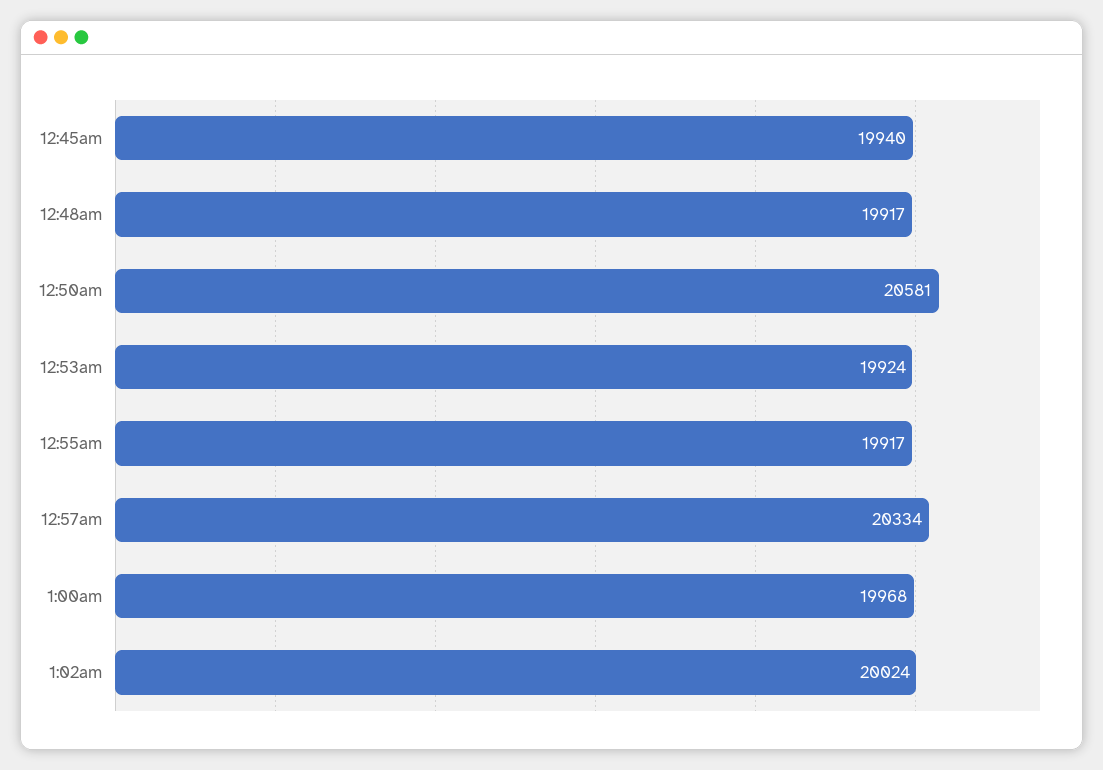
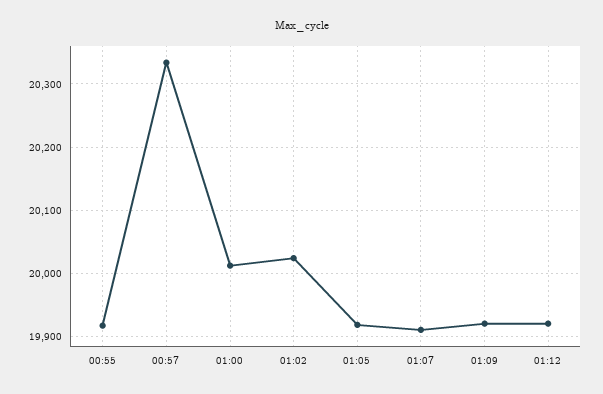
12:45am: 19940 -> none
12:48am: 19917 -> none
12:50am: 20581 -> none
12:53am: 19924 -> none
1:00am: 19968 -> 20010
01:05: none -> 19920
01:07: none -> 19910
01:09: none -> 19920
01:12: none -> 19920

